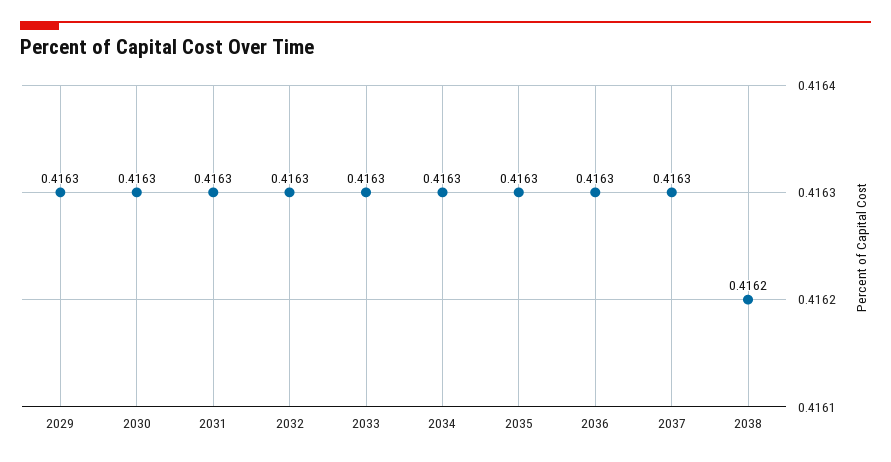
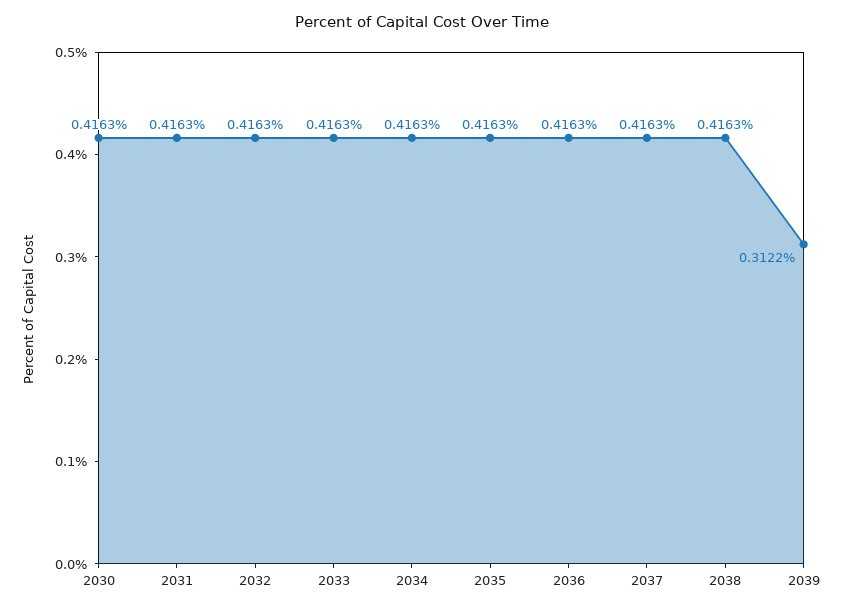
2029: 0.4163 -> none
2038: 0.4162 -> 0.4163
2039: none -> 0.3122

